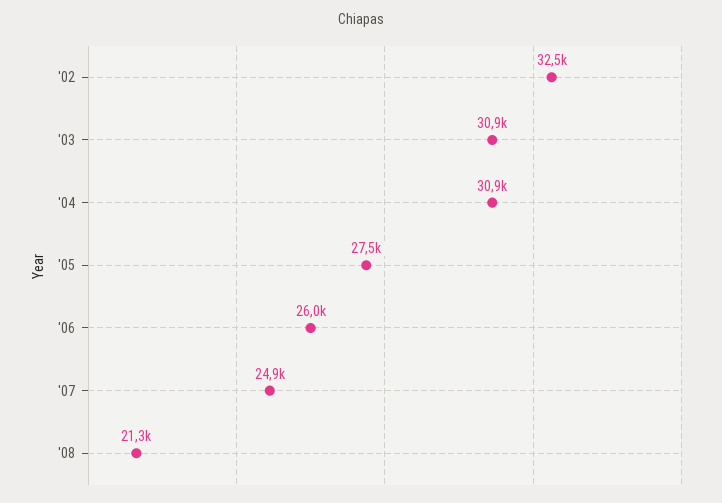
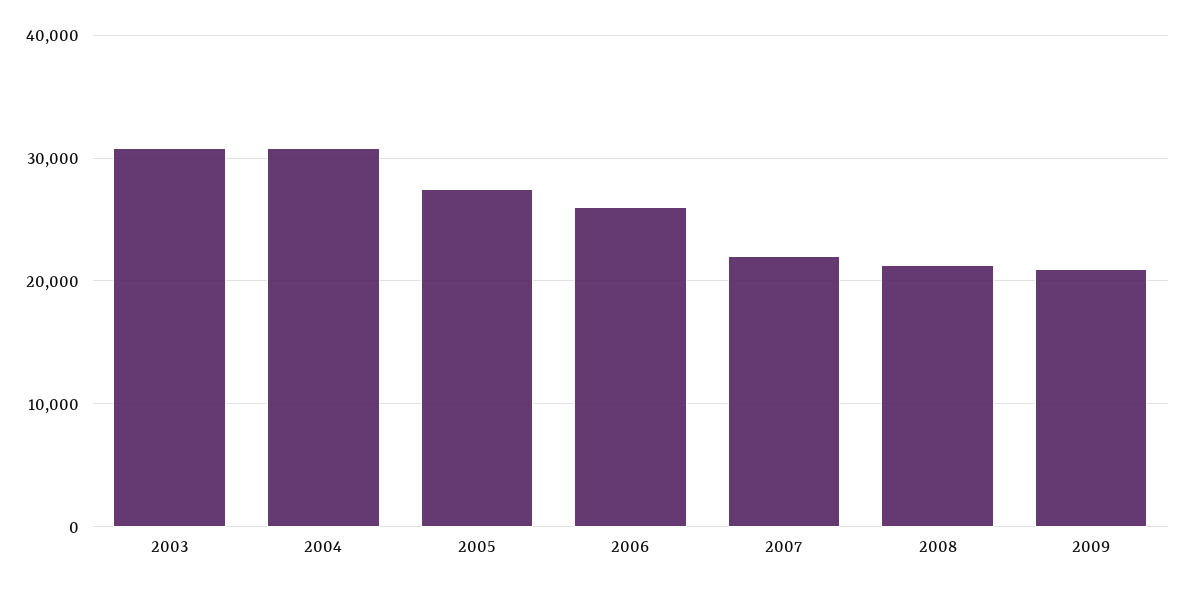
'02: 32500 -> none
'07: 24900 -> 22000
2009: none -> 21000

